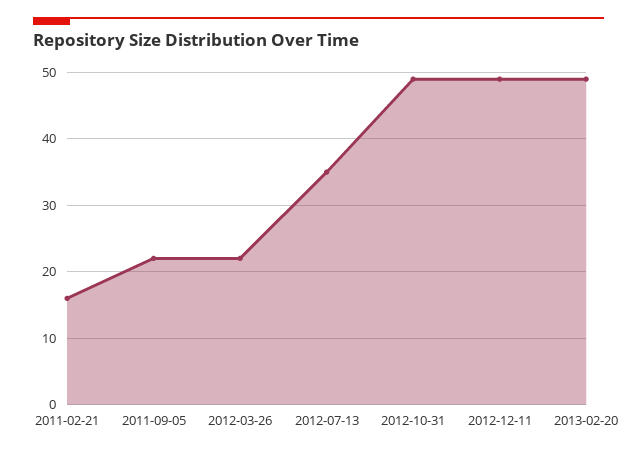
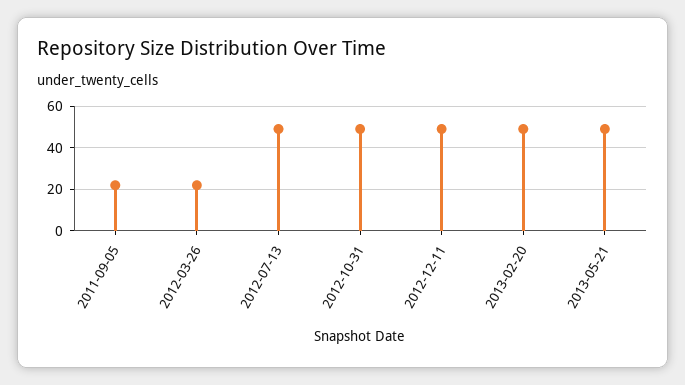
2011-02-21: 16 -> none
2012-07-13: 35 -> 50
2013-05-21: none -> 50

